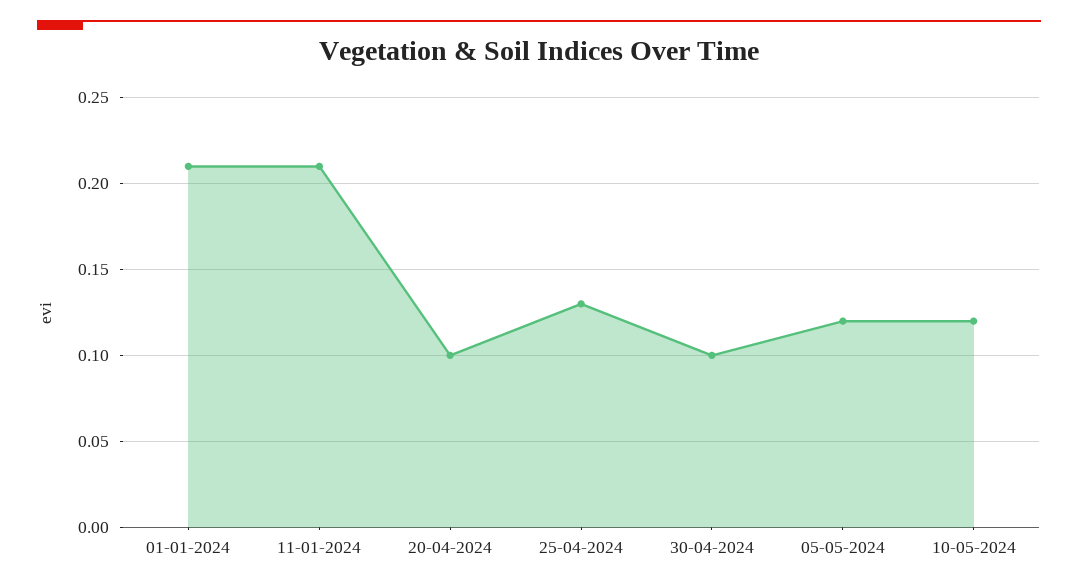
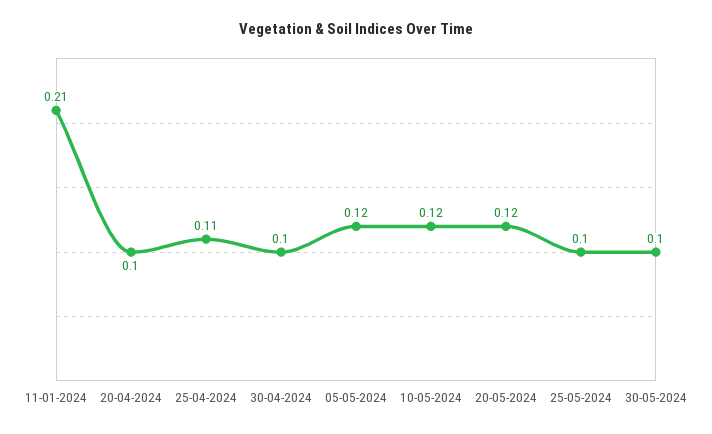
01-01-2024: 0.21 -> none
25-04-2024: 0.13 -> 0.11
20-05-2024: none -> 0.12
25-05-2024: none -> 0.1
30-05-2024: none -> 0.1

